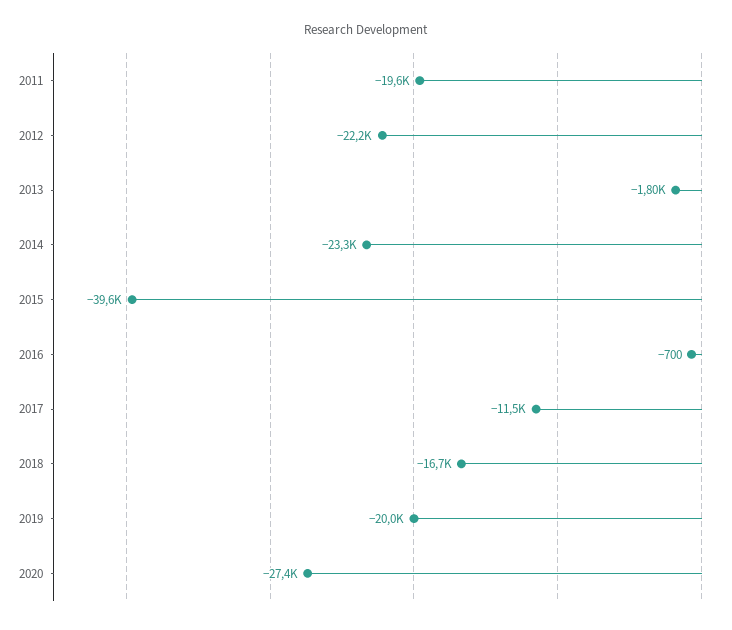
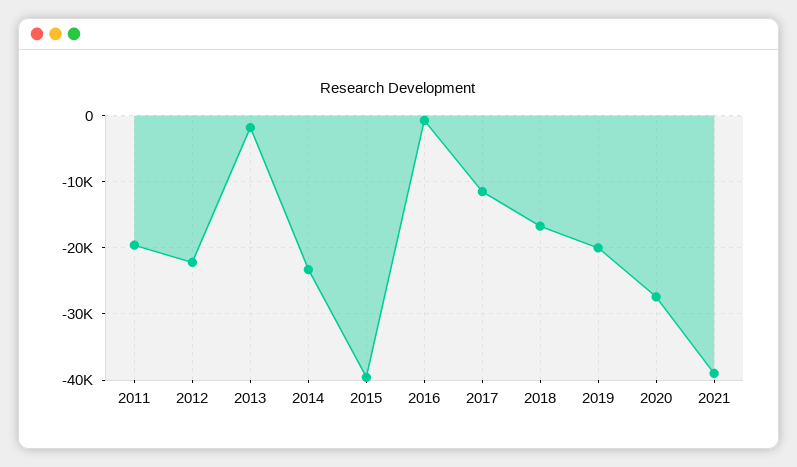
2021: none -> -39000

